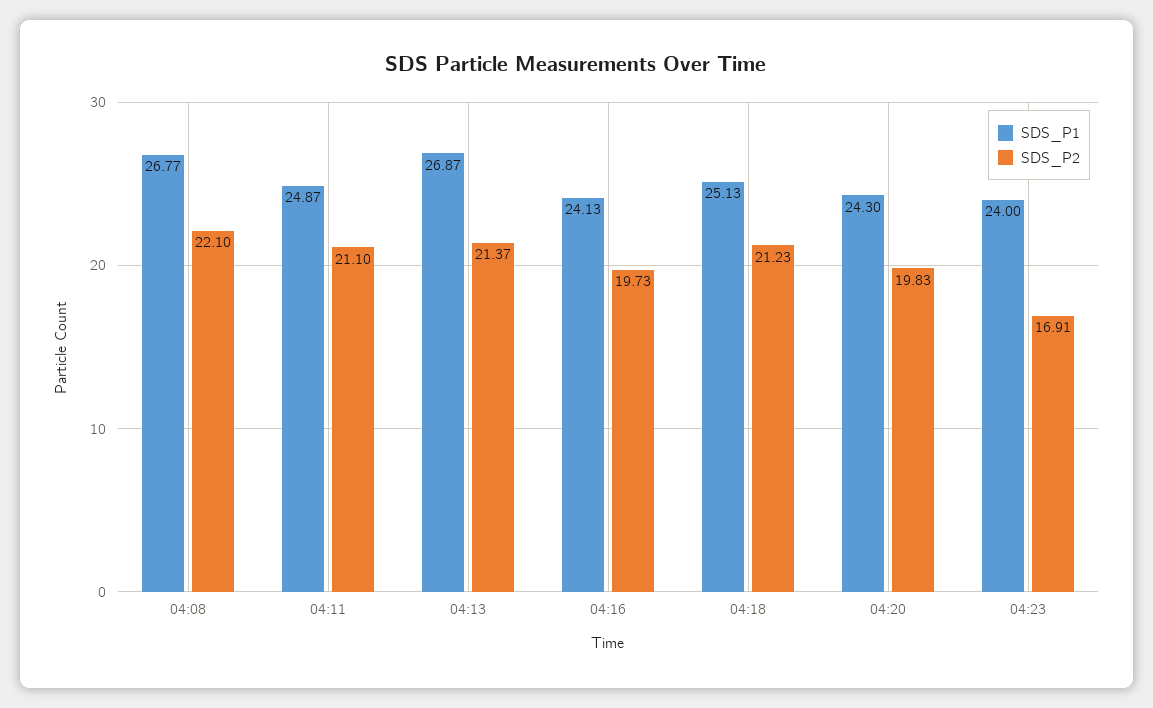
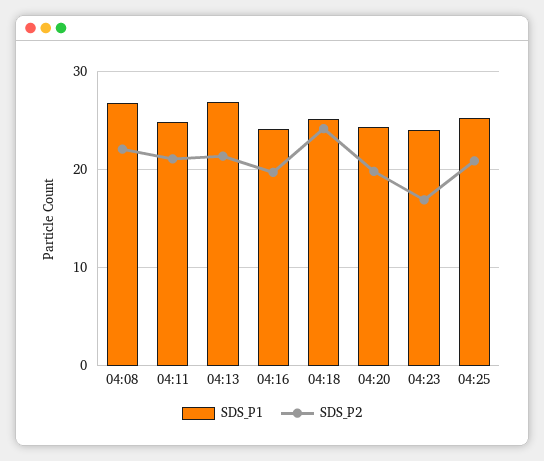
SDS_P2, 04:18: 21.23 -> 24
SDS_P1, 04:25: none -> 25
SDS_P2, 04:25: none -> 21

